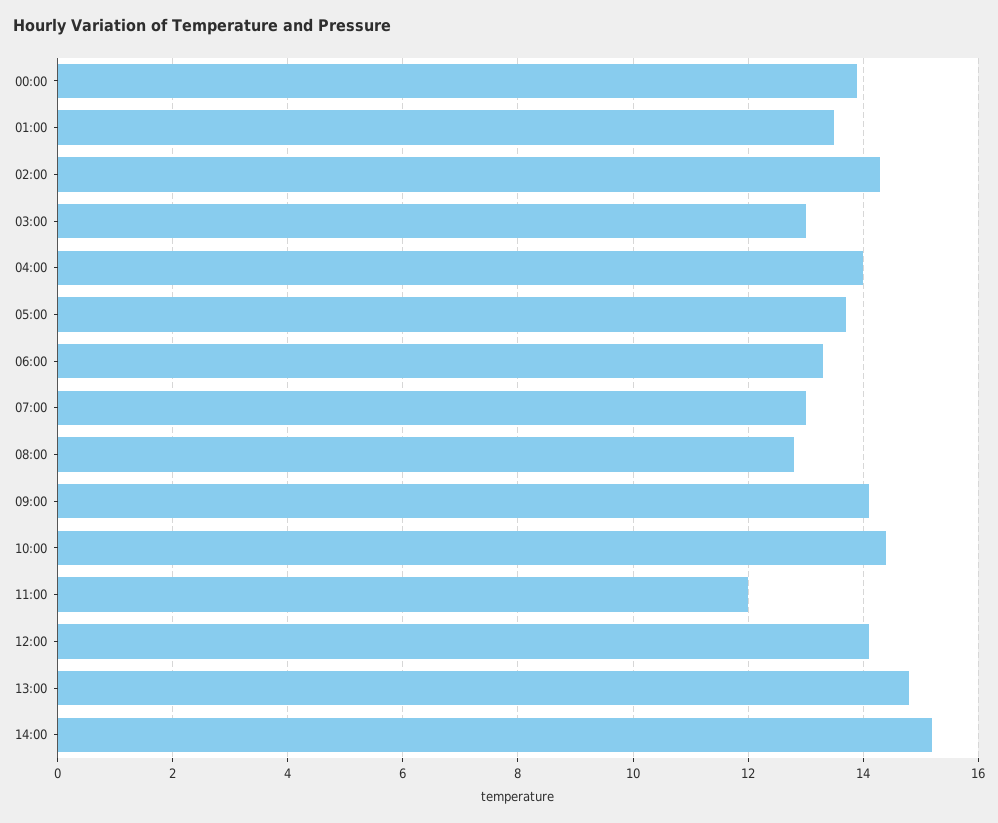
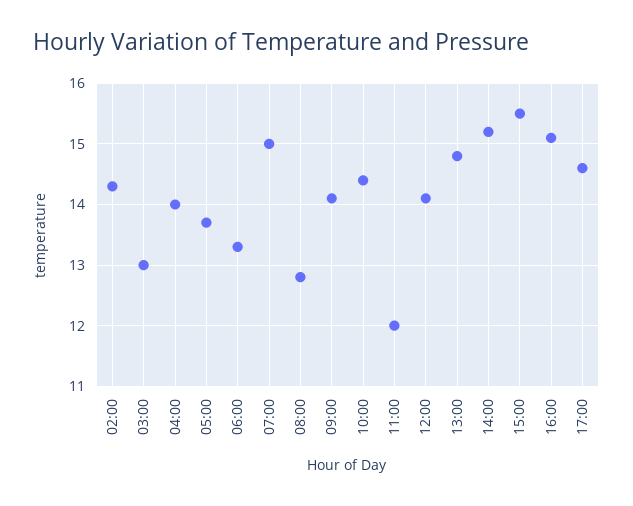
00:00: 14 -> none
01:00: 13.5 -> none
07:00: 13 -> 15
15:00: none -> 15.5
16:00: none -> 15.1
17:00: none -> 14.6

